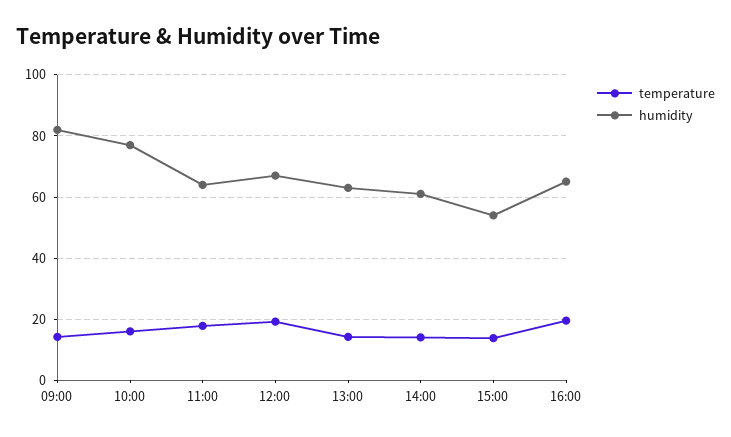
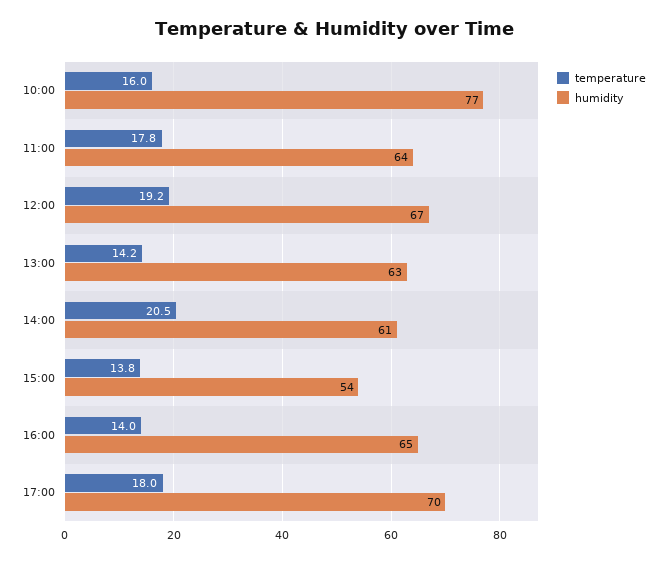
temperature, 09:00: 14 -> none
humidity, 09:00: 82 -> none
temperature, 14:00: 14 -> 20.5
temperature, 16:00: 20 -> 14
temperature, 17:00: none -> 18
humidity, 17:00: none -> 70

